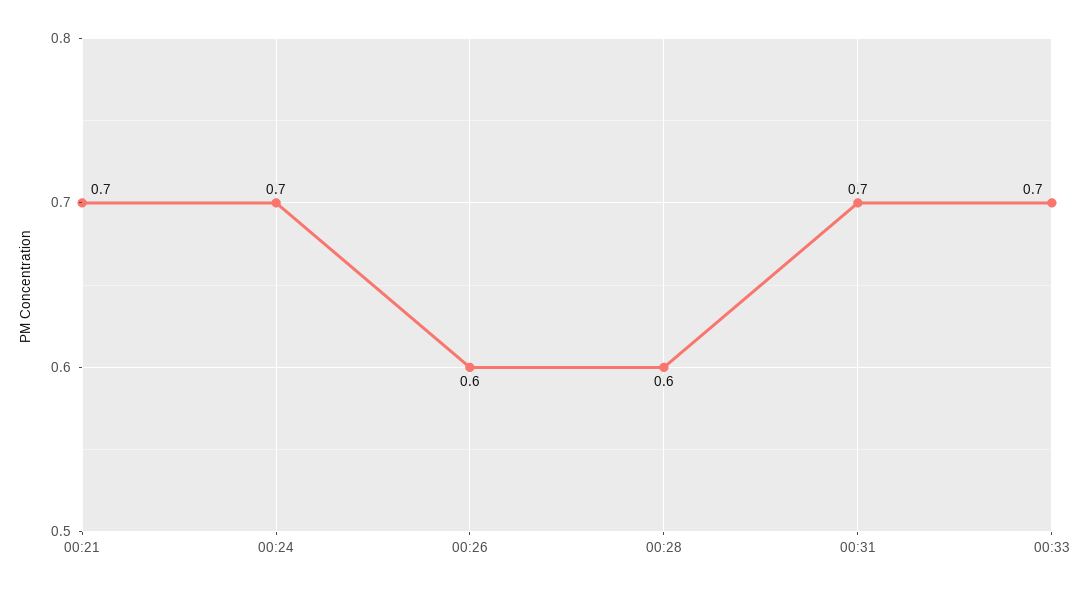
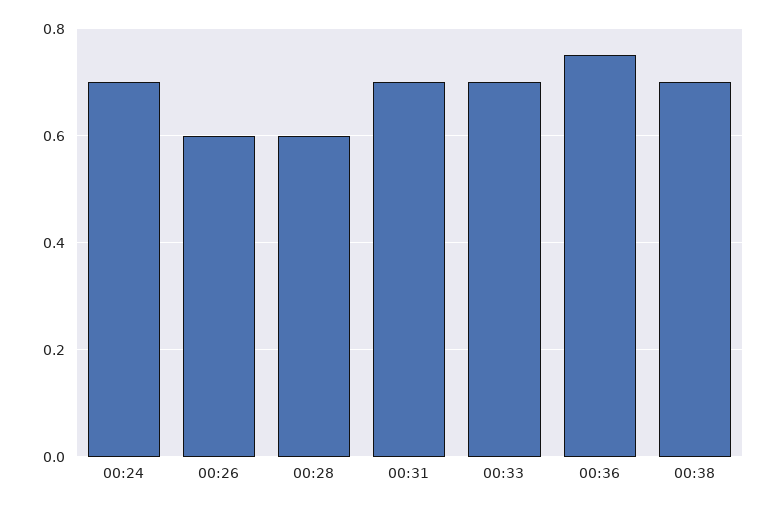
00:21: 0.7 -> none
00:36: none -> 0.75
00:38: none -> 0.7

